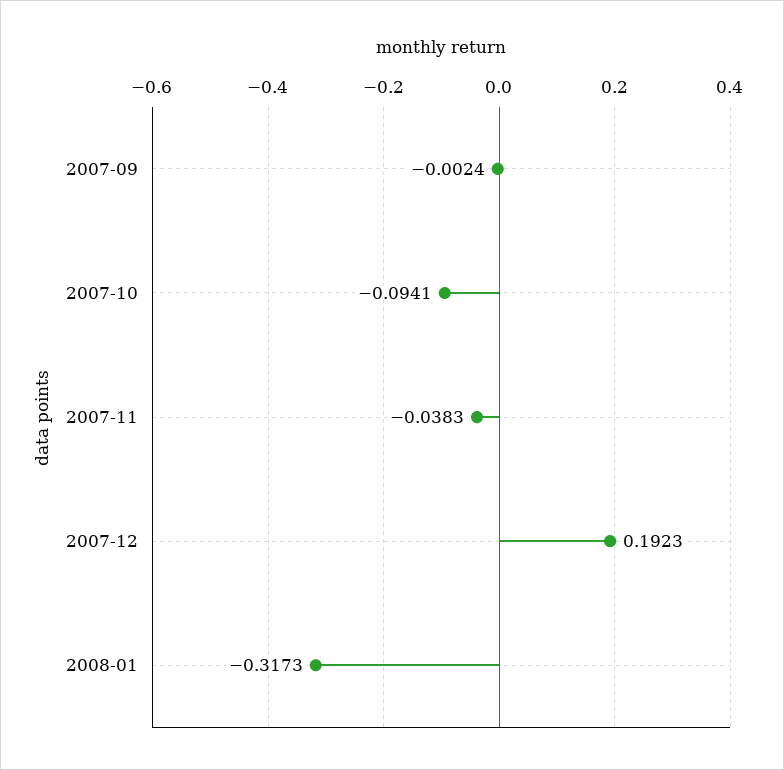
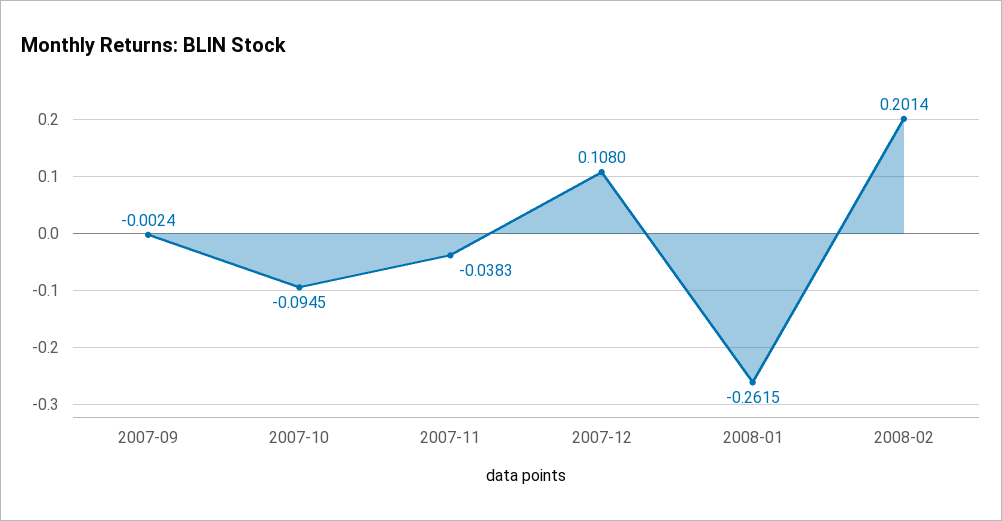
2007-10: -0.0941 -> -0.0945
2007-12: 0.1923 -> 0.108
2008-01: -0.3173 -> -0.2615
2008-02: none -> 0.2014

